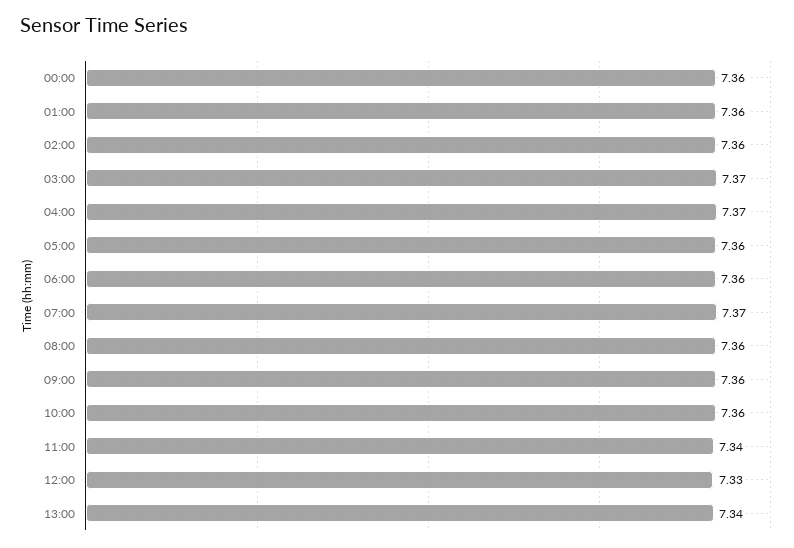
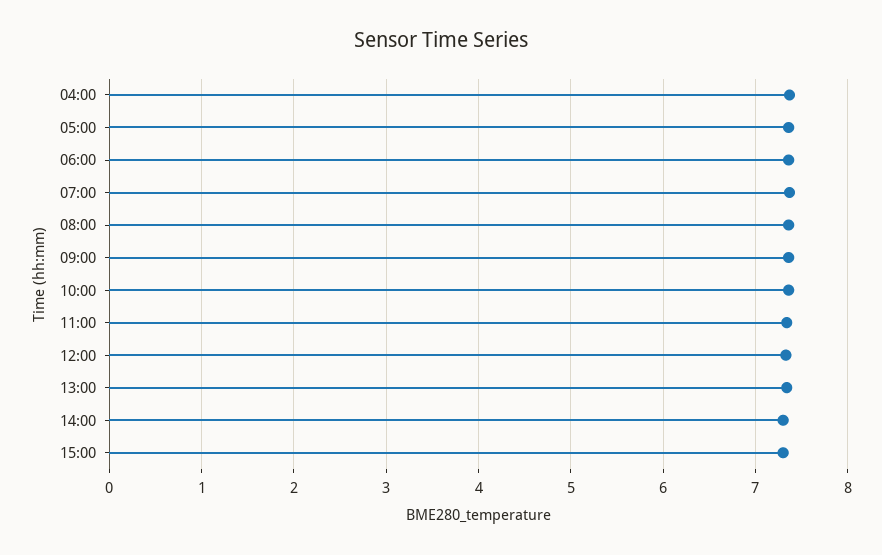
00:00: 7.36 -> none
01:00: 7.36 -> none
02:00: 7.36 -> none
03:00: 7.37 -> none
14:00: none -> 7.3
15:00: none -> 7.3

